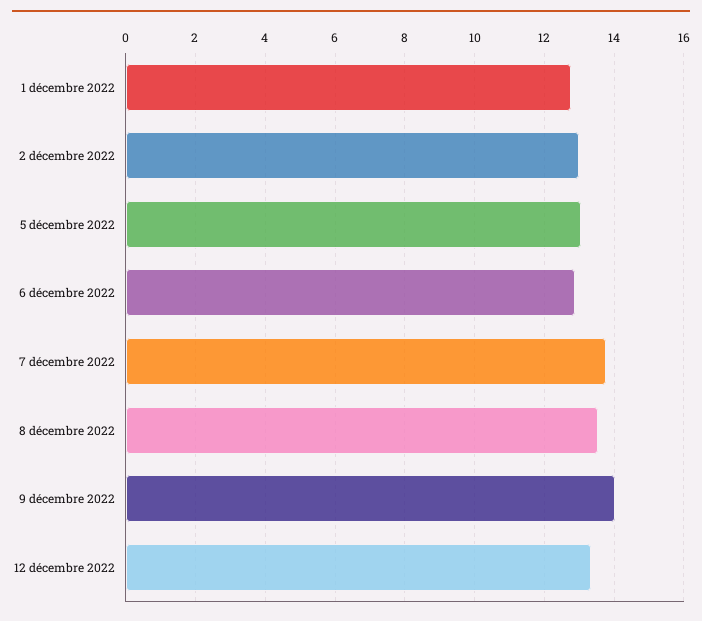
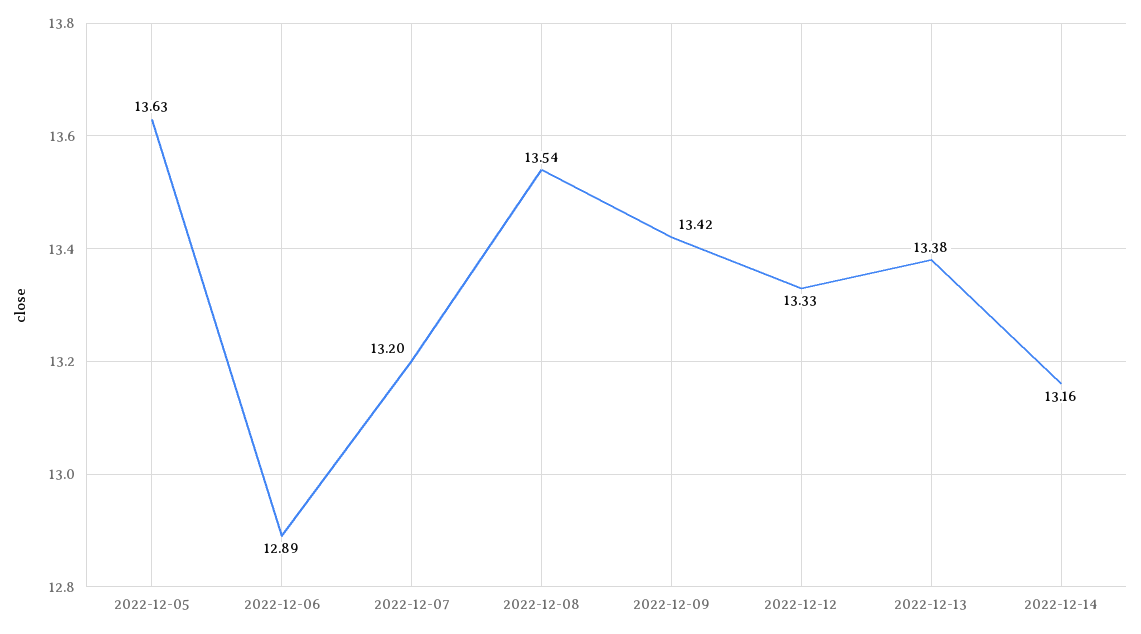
1 décembre 2022: 12.8 -> none
2 décembre 2022: 13 -> none
5 décembre 2022: 13 -> 13.63
7 décembre 2022: 13.8 -> 13.2
9 décembre 2022: 14 -> 13.42
2022-12-13: none -> 13.38
2022-12-14: none -> 13.16

